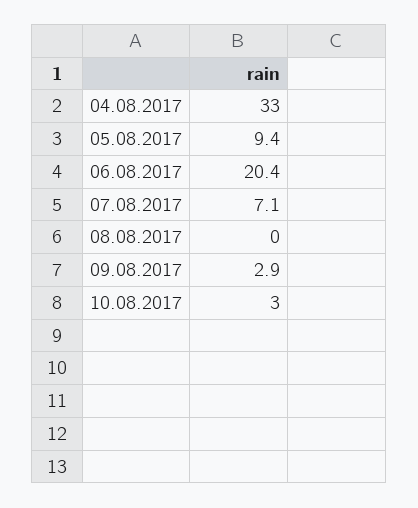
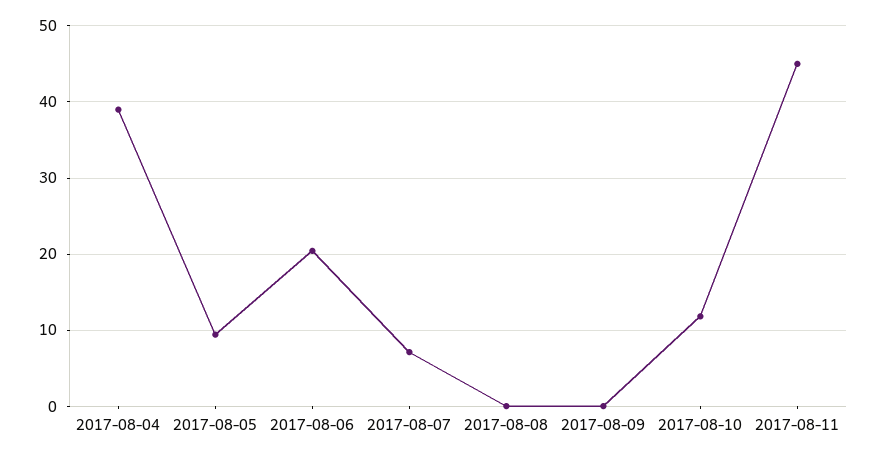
04.08.2017: 33 -> 39
09.08.2017: 2.9 -> 0
10.08.2017: 3 -> 12
2017-08-11: none -> 45

